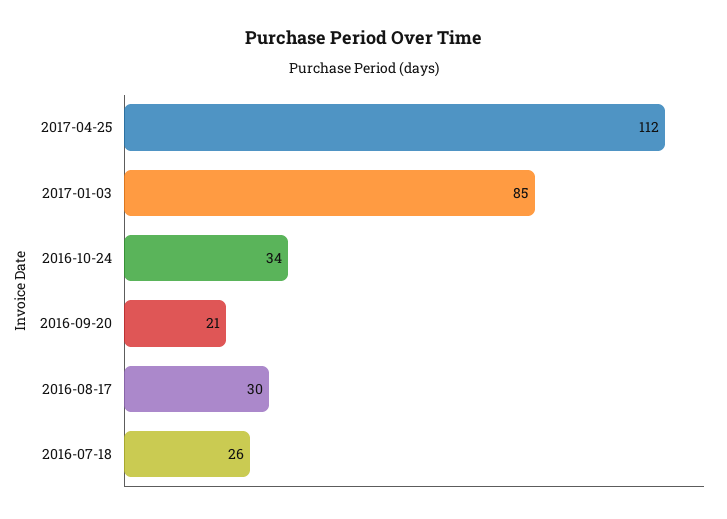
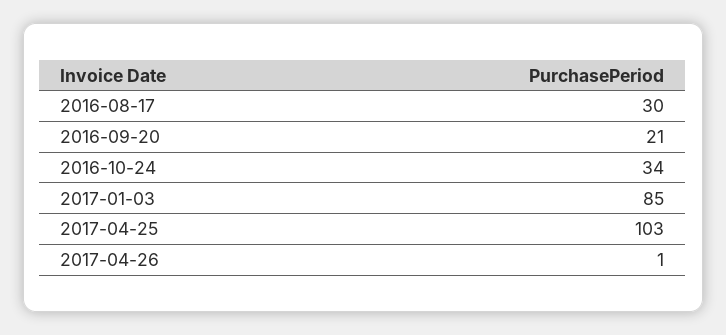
2017-04-25: 112 -> 103
2016-07-18: 26 -> none
2017-04-26: none -> 1

